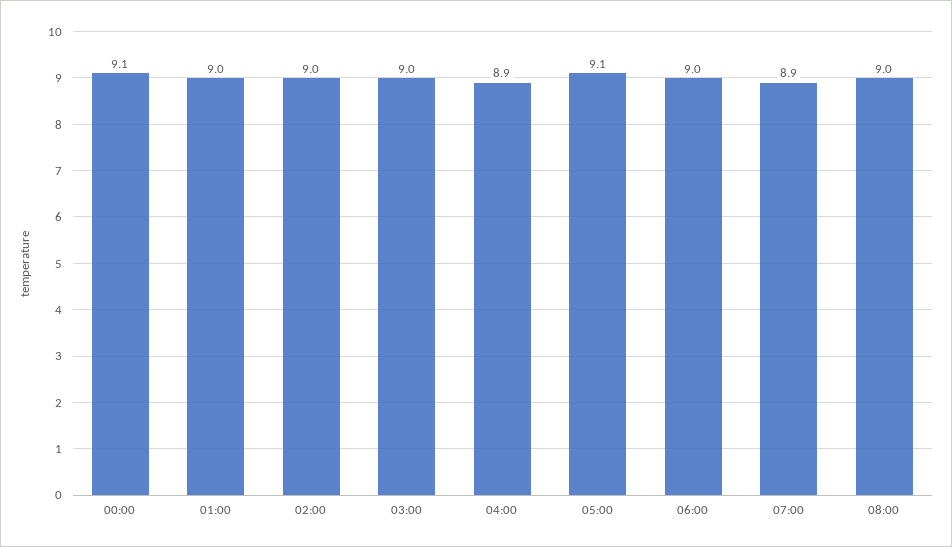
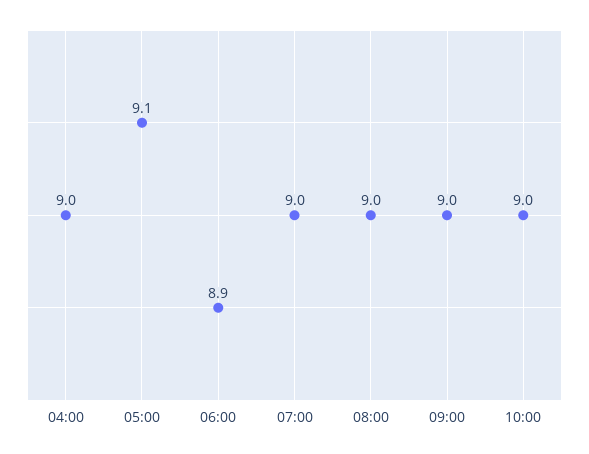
00:00: 9.1 -> none
01:00: 9 -> none
02:00: 9 -> none
03:00: 9 -> none
04:00: 8.9 -> 9
06:00: 9 -> 8.9
07:00: 8.9 -> 9
09:00: none -> 9
10:00: none -> 9

